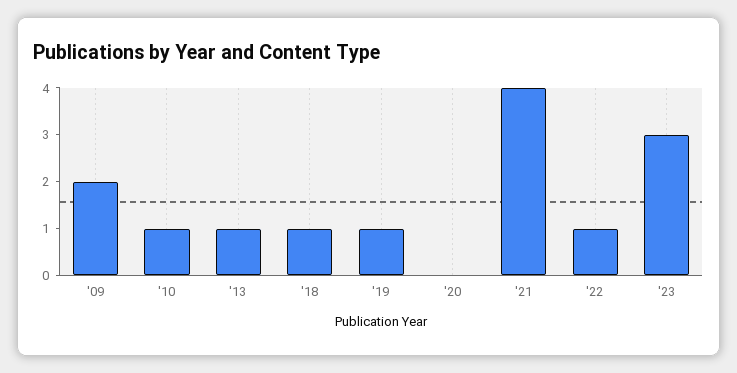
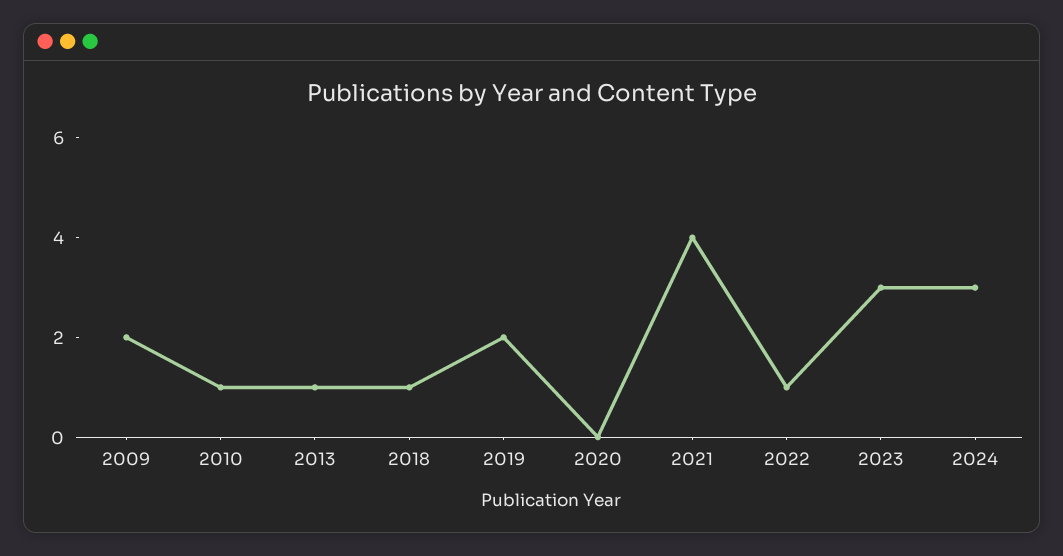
'19: 1 -> 2
2024: none -> 3

